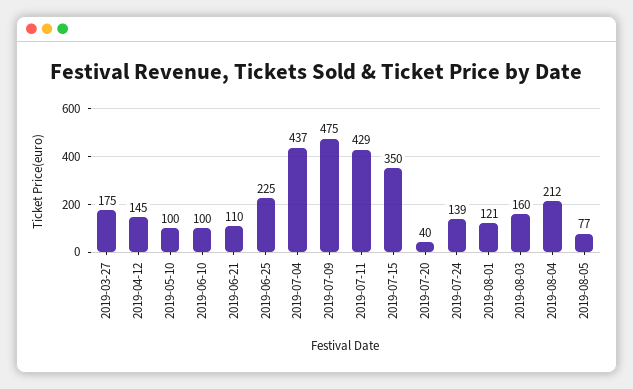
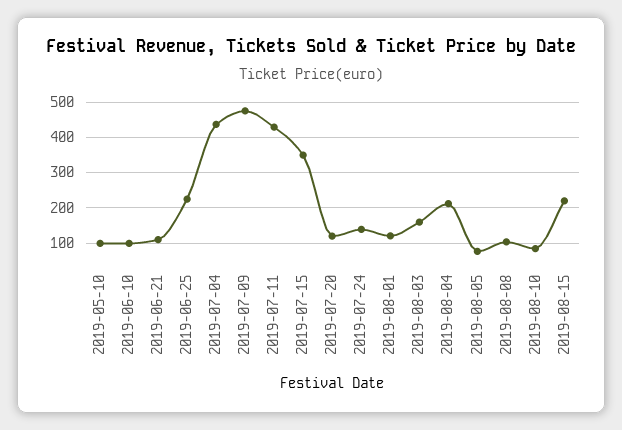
2019-03-27: 175 -> none
2019-04-12: 145 -> none
2019-07-20: 40 -> 120
2019-08-08: none -> 100
2019-08-10: none -> 80
2019-08-15: none -> 220

